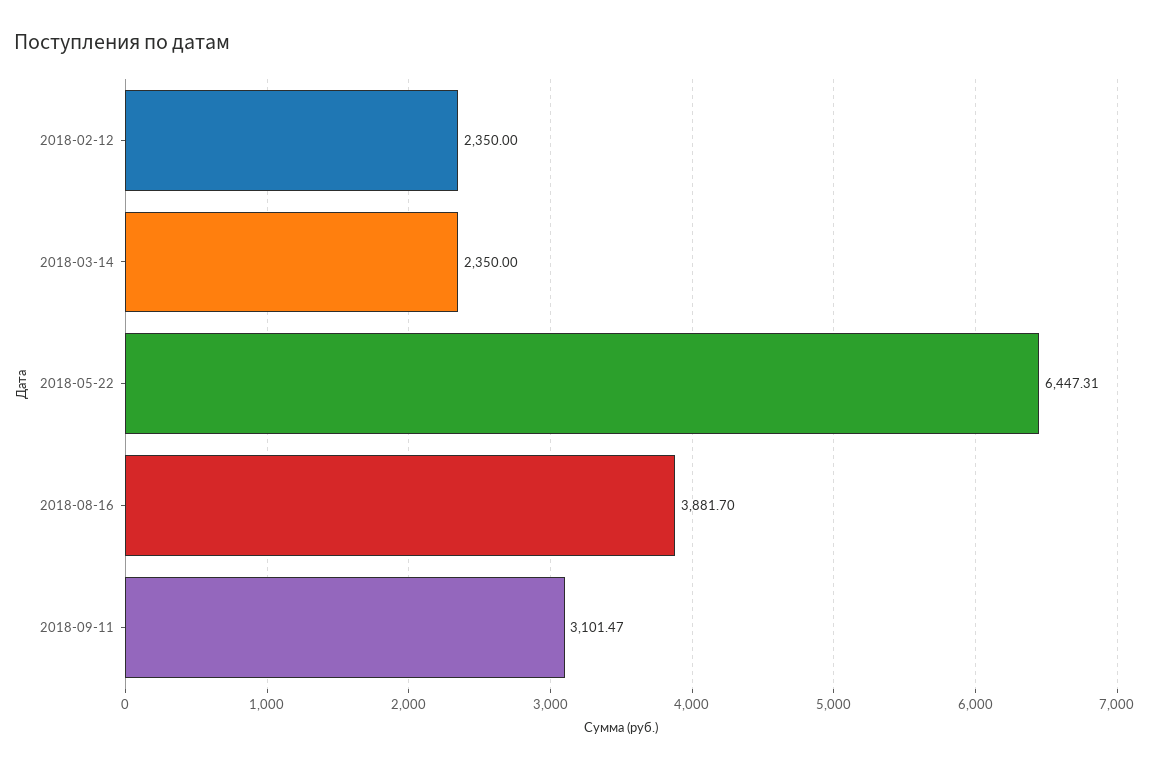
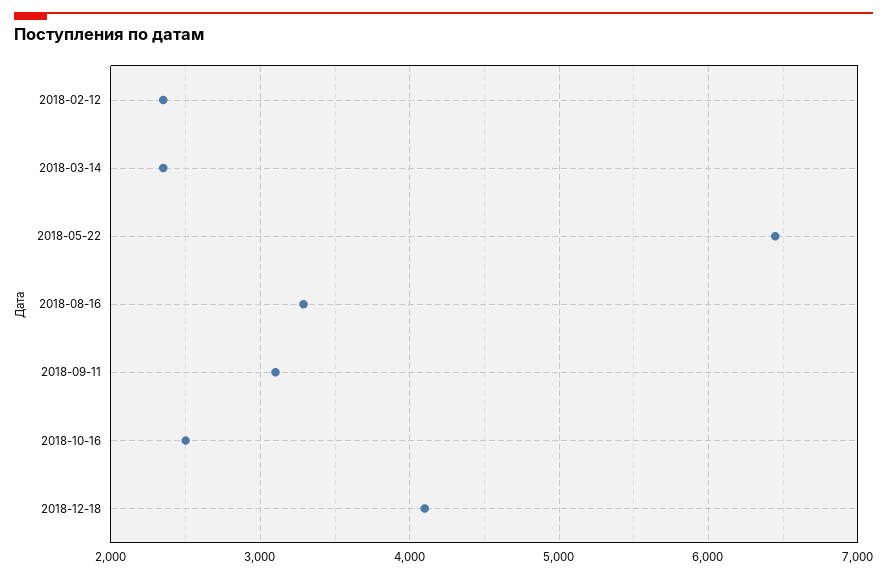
2018-08-16: 3881.7 -> 3300
2018-10-16: none -> 2500
2018-12-18: none -> 4100

